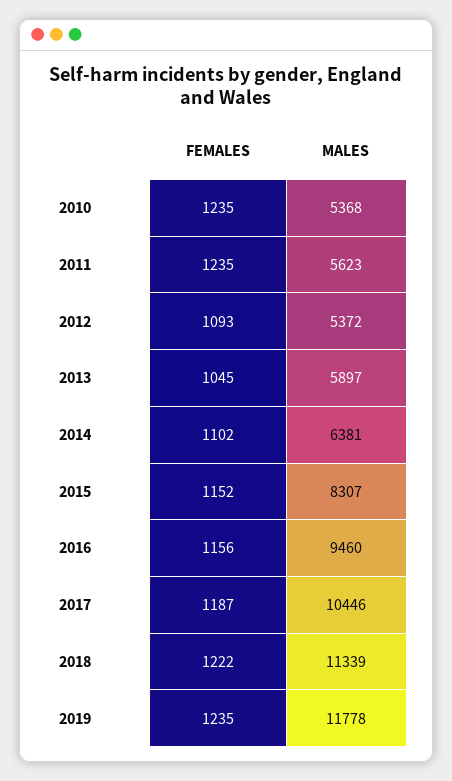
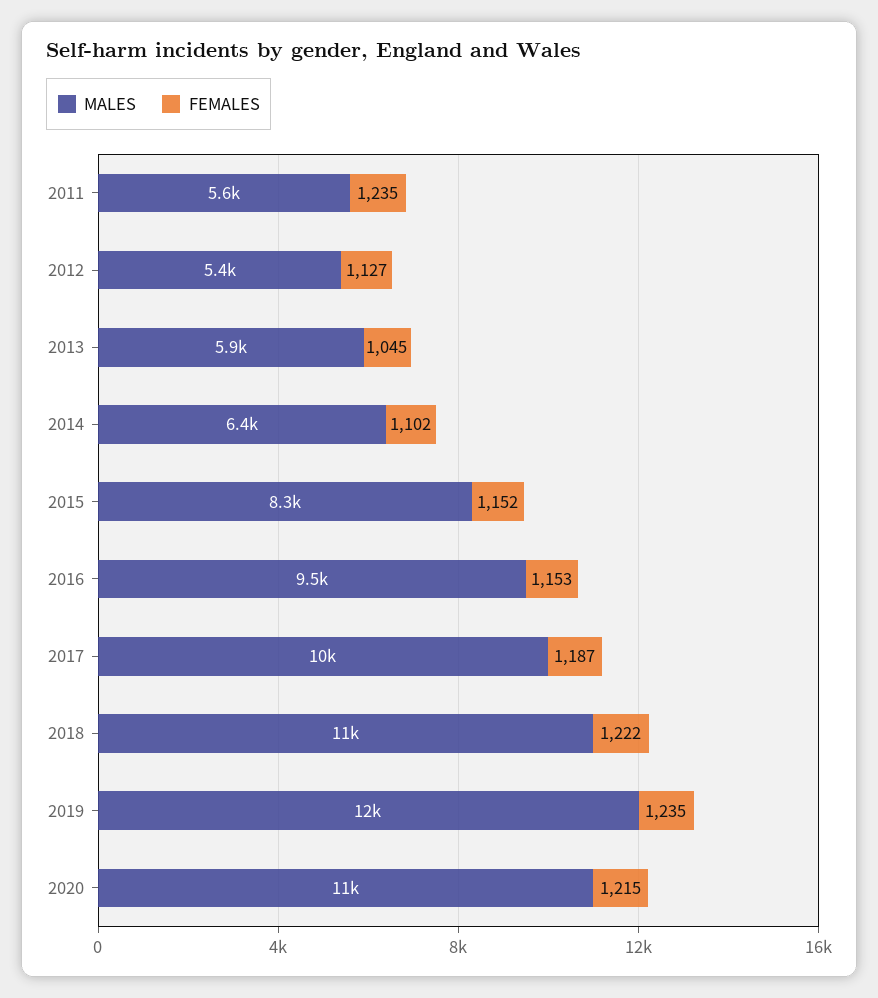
FEMALES, 2010: 1235 -> none
MALES, 2010: 5368 -> none
FEMALES, 2012: 1093 -> 1127
FEMALES, 2016: 1156 -> 1153
MALES, 2020: none -> 11000
FEMALES, 2020: none -> 1215

